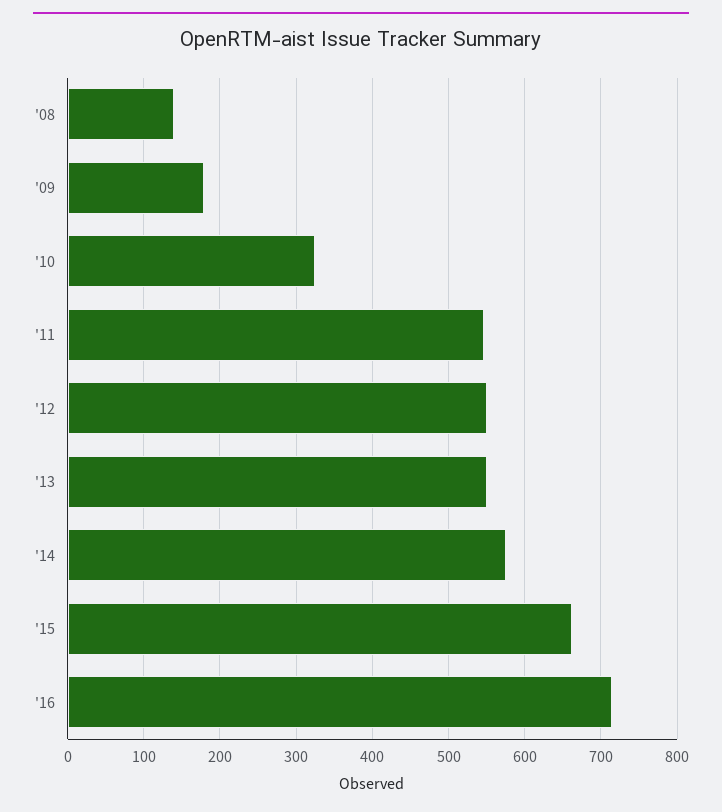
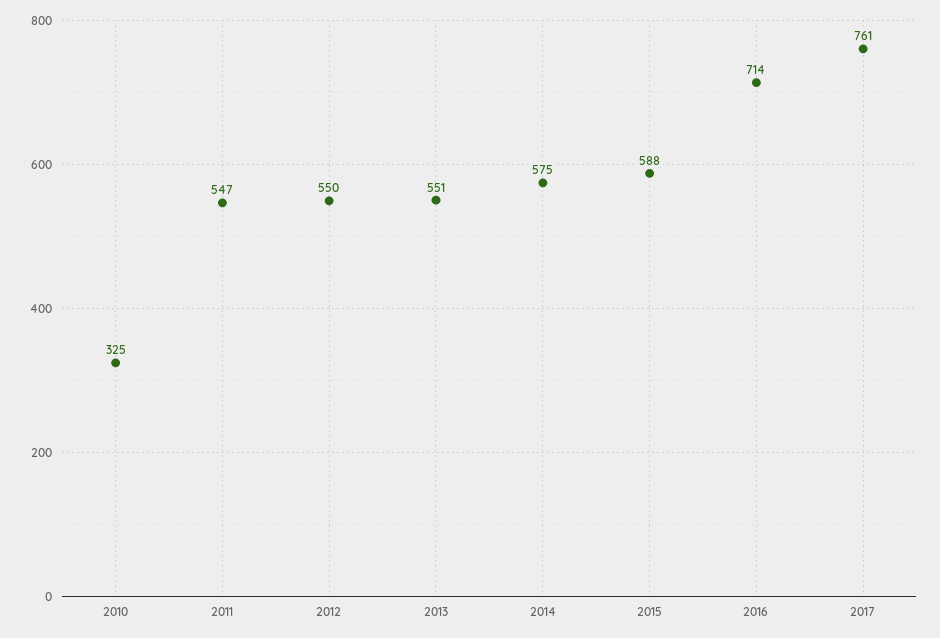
'08: 140 -> none
'09: 180 -> none
'15: 660 -> 588
2017: none -> 761

